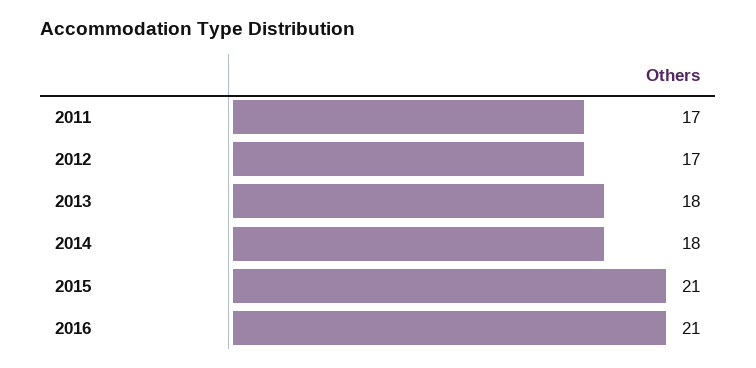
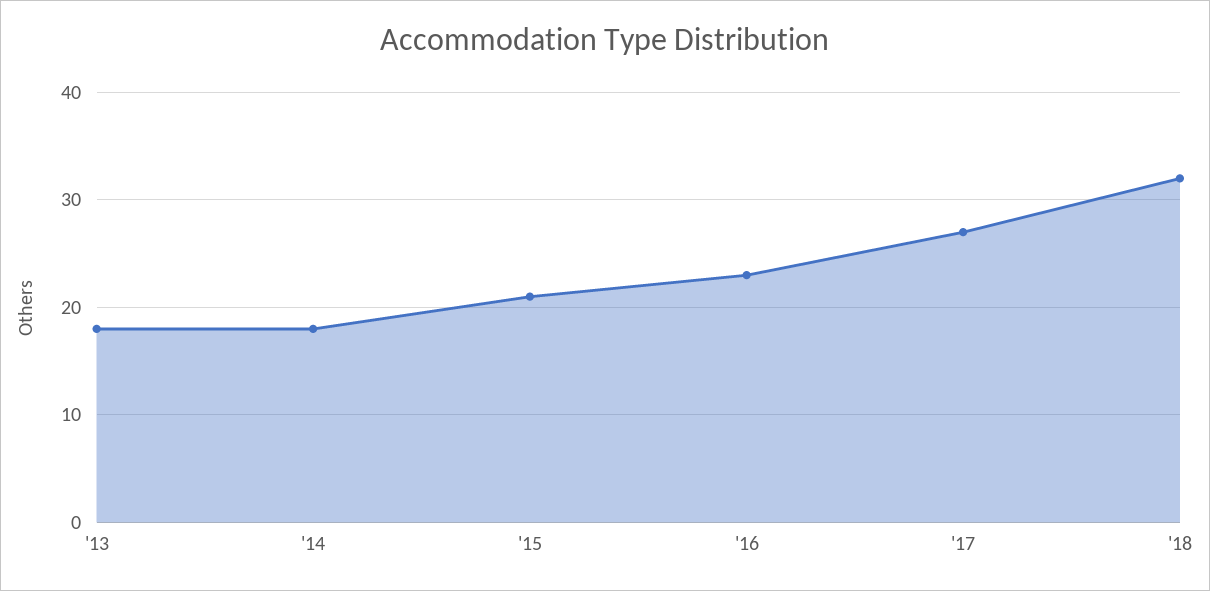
2011: 17 -> none
2012: 17 -> none
2016: 21 -> 23
'17: none -> 27
'18: none -> 32

